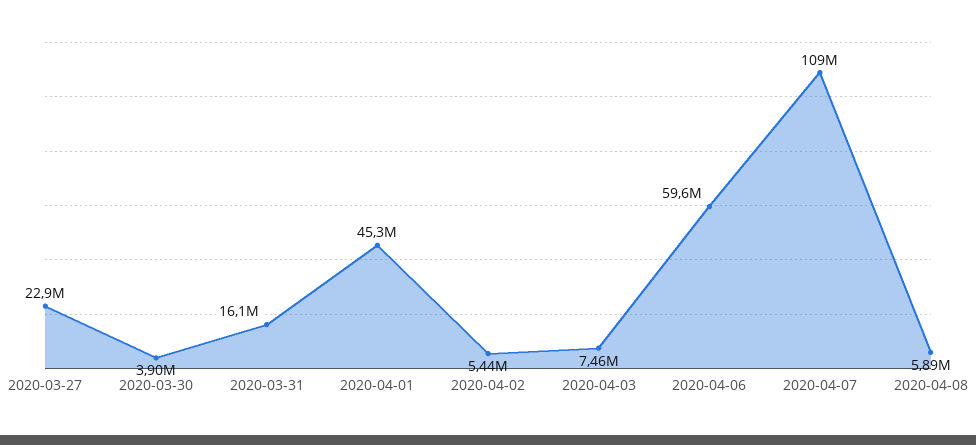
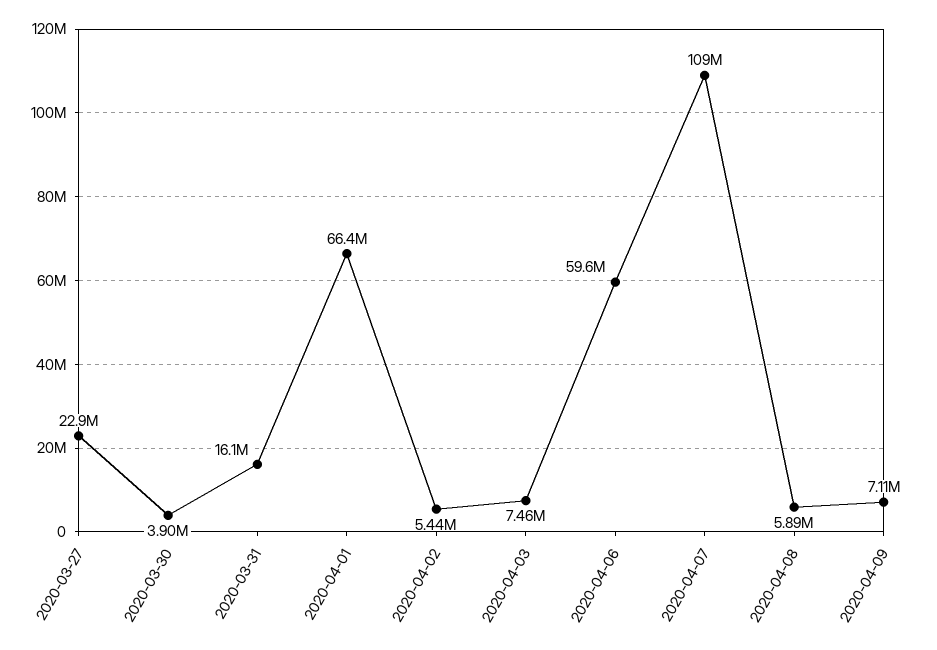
2020-04-01: 45300000 -> 66400000
2020-04-09: none -> 7110000

